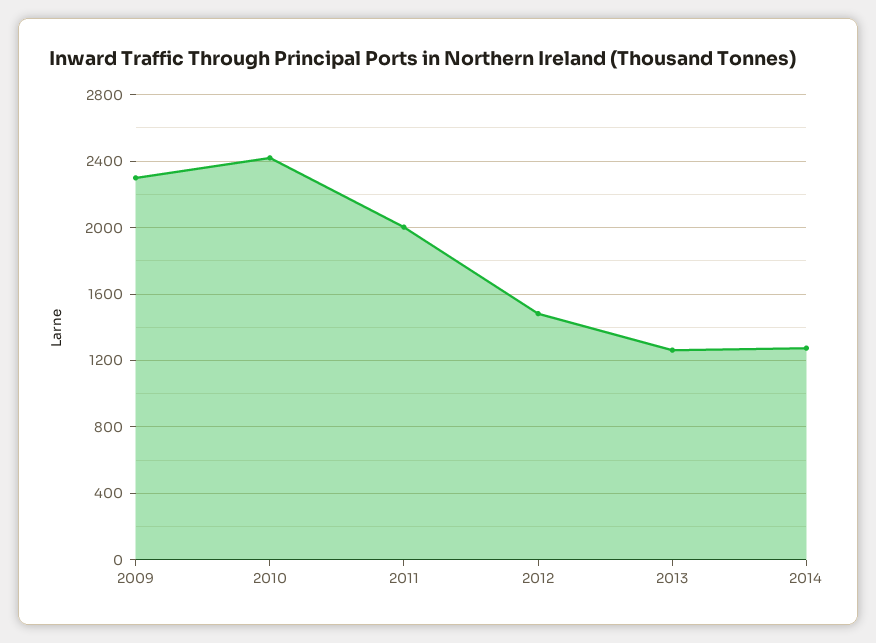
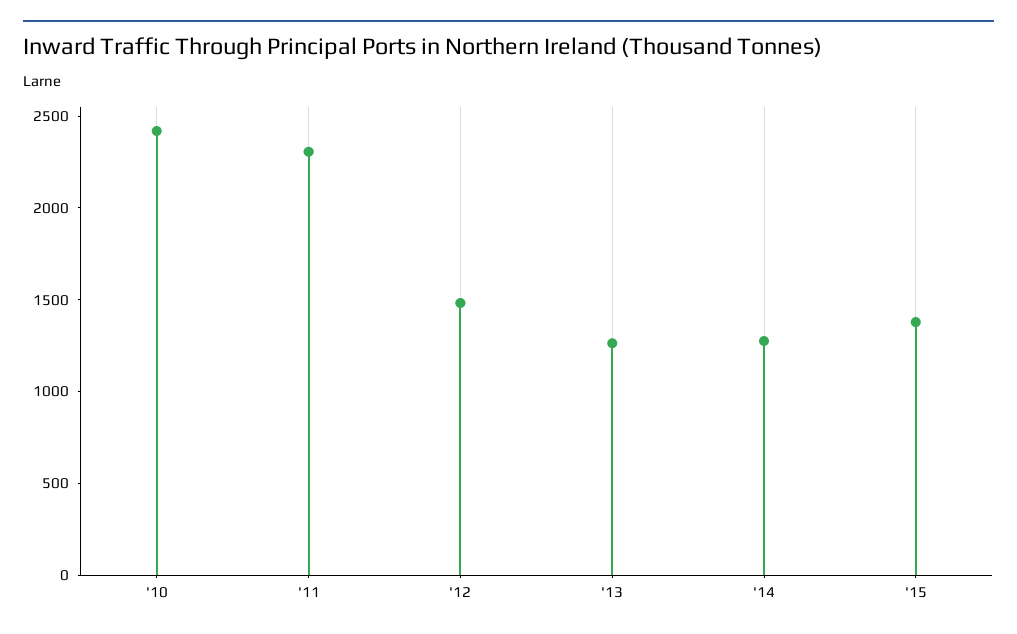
2009: 2300 -> none
2011: 2000 -> 2300
'15: none -> 1400

